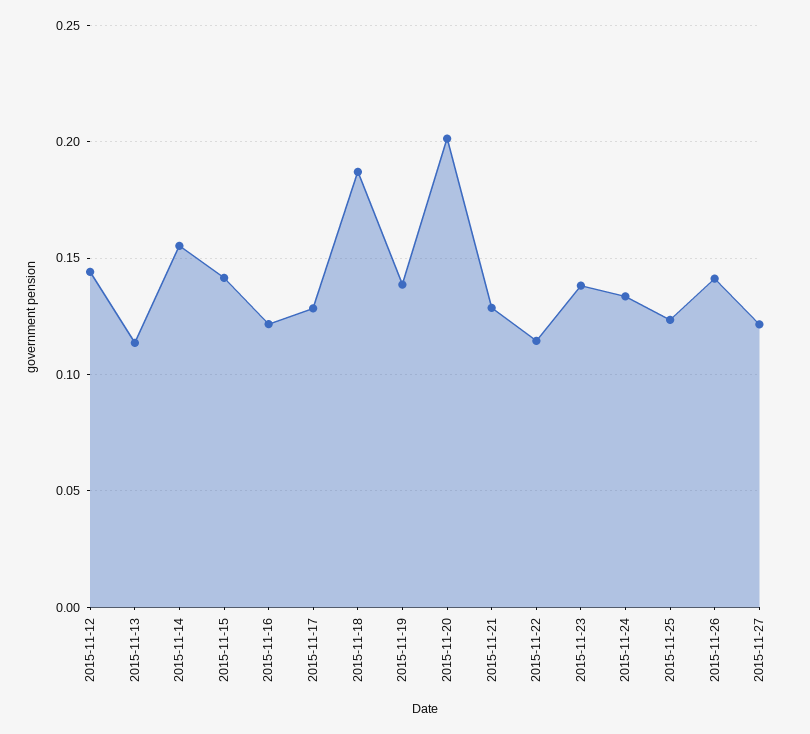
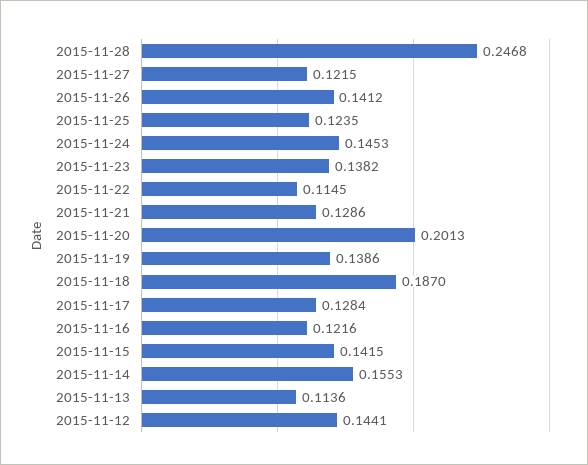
2015-11-24: 0.135 -> 0.1453
2015-11-28: none -> 0.2468

